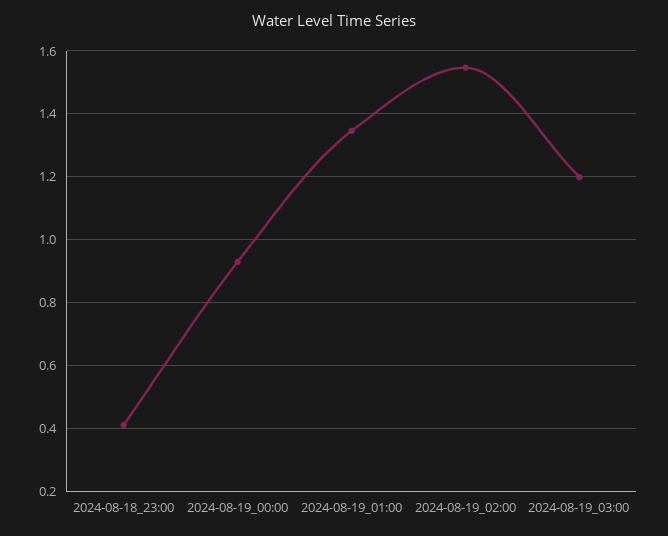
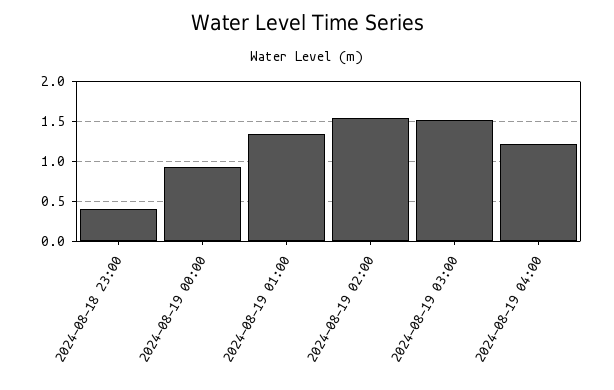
2024-08-19_03:00: 1.2 -> 1.5
2024-08-19 04:00: none -> 1.2

